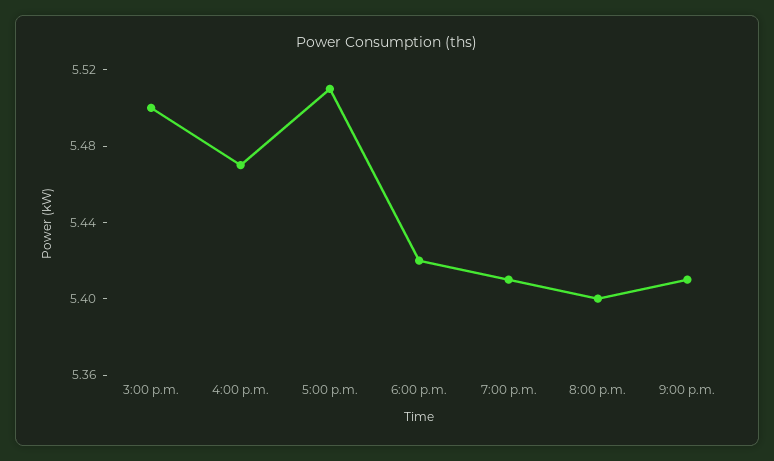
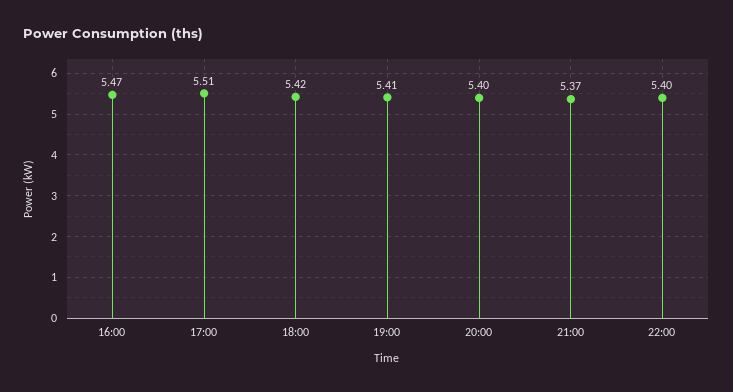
3:00 p.m.: 5.5 -> none
9:00 p.m.: 5.41 -> 5.37
22:00: none -> 5.4

